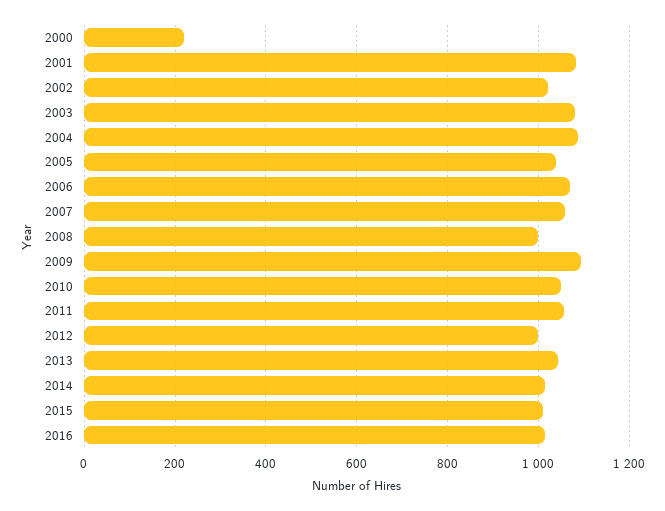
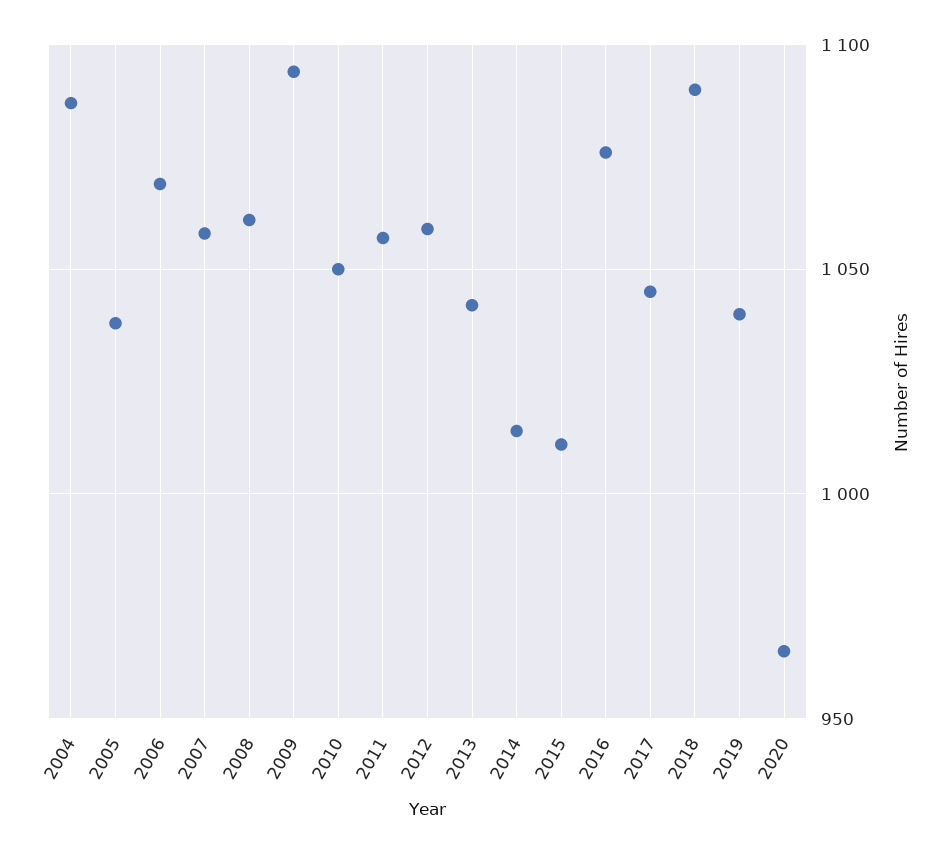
2000: 220 -> none
2001: 1080 -> none
2002: 1020 -> none
2003: 1080 -> none
2008: 1000 -> 1060
2012: 1000 -> 1060
2016: 1020 -> 1075
2017: none -> 1045
2018: none -> 1090
2019: none -> 1040
2020: none -> 965

